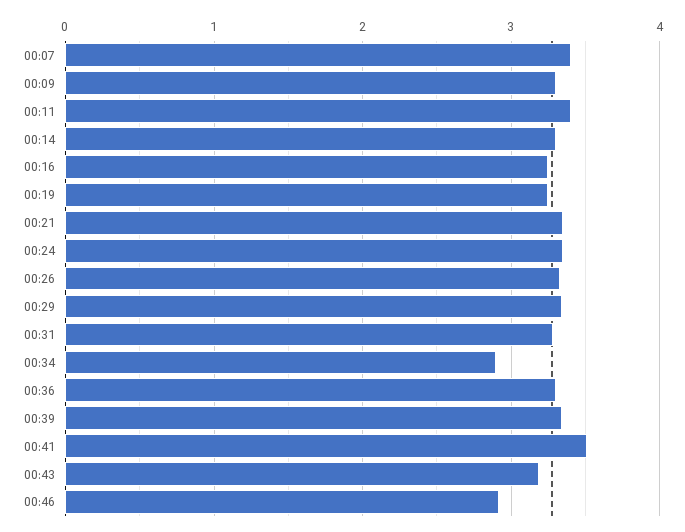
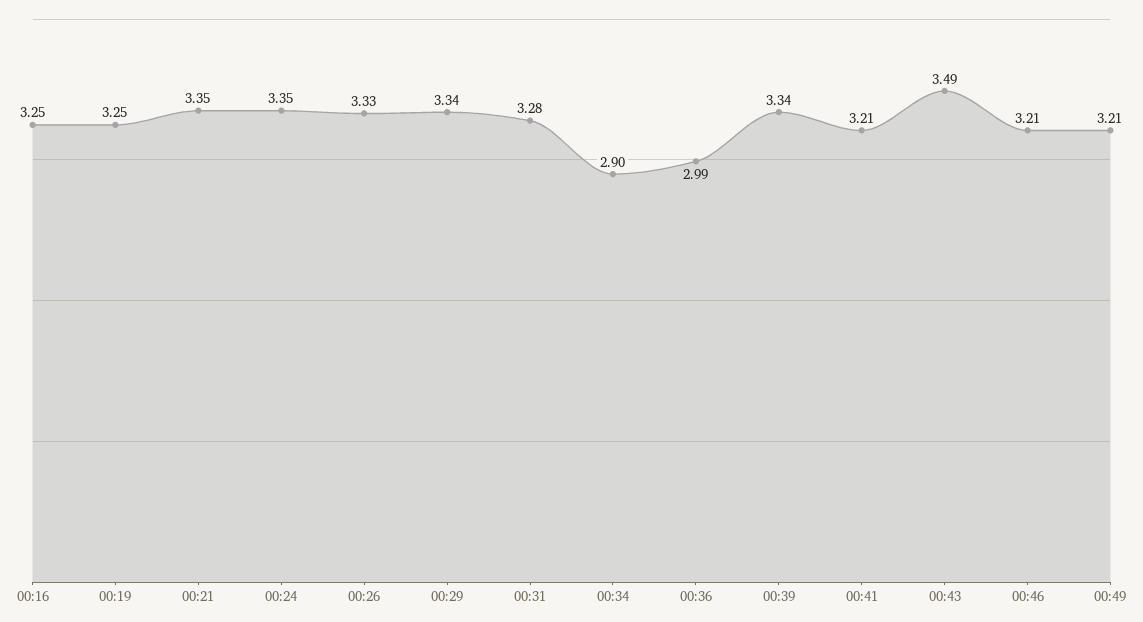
00:07: 3.4 -> none
00:09: 3.3 -> none
00:11: 3.4 -> none
00:14: 3.3 -> none
00:36: 3.3 -> 2.99
00:41: 3.5 -> 3.21
00:43: 3.2 -> 3.49
00:46: 2.9 -> 3.21
00:49: none -> 3.21

